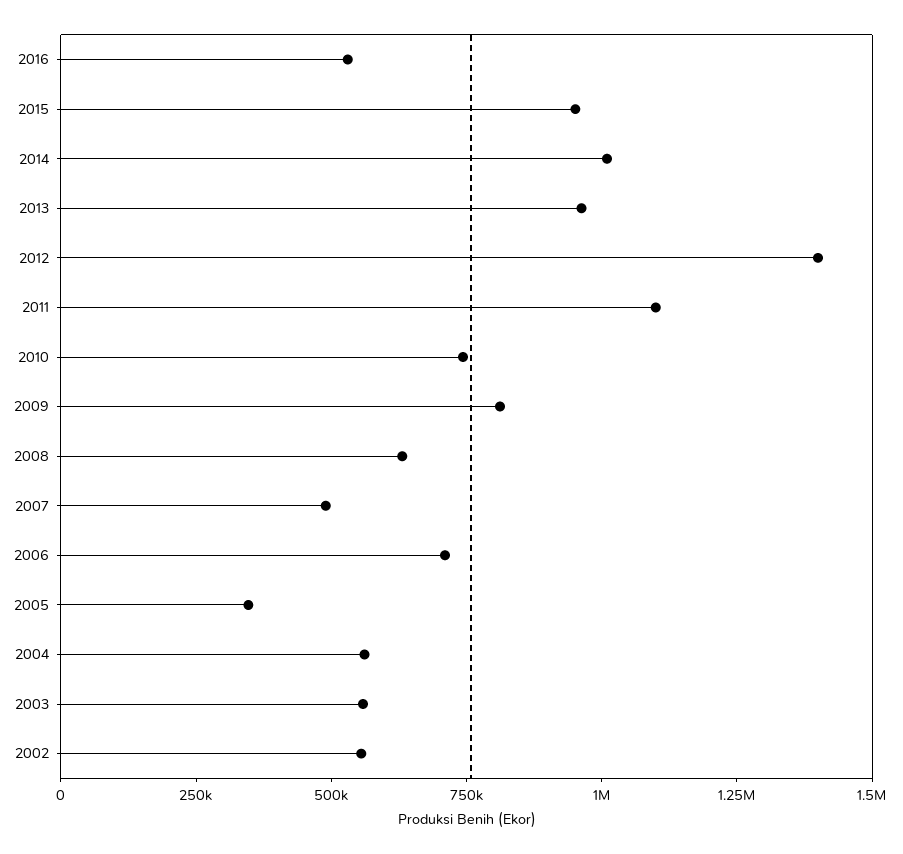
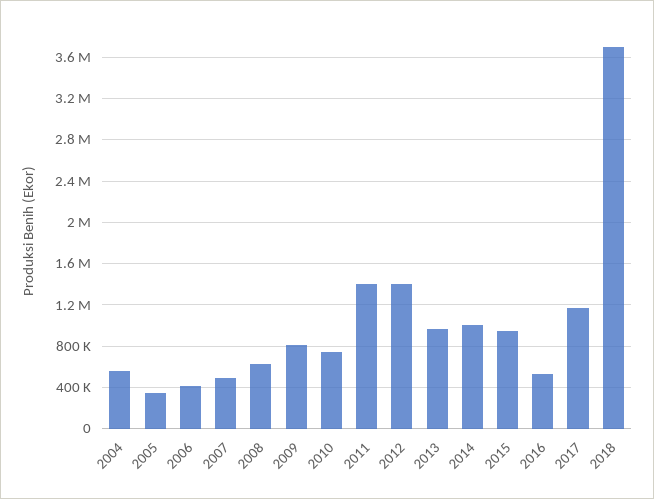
2011: 1100000 -> 1400000
2006: 700000 -> 400000
2003: 550000 -> none
2002: 550000 -> none
2017: none -> 1200000
2018: none -> 3700000

